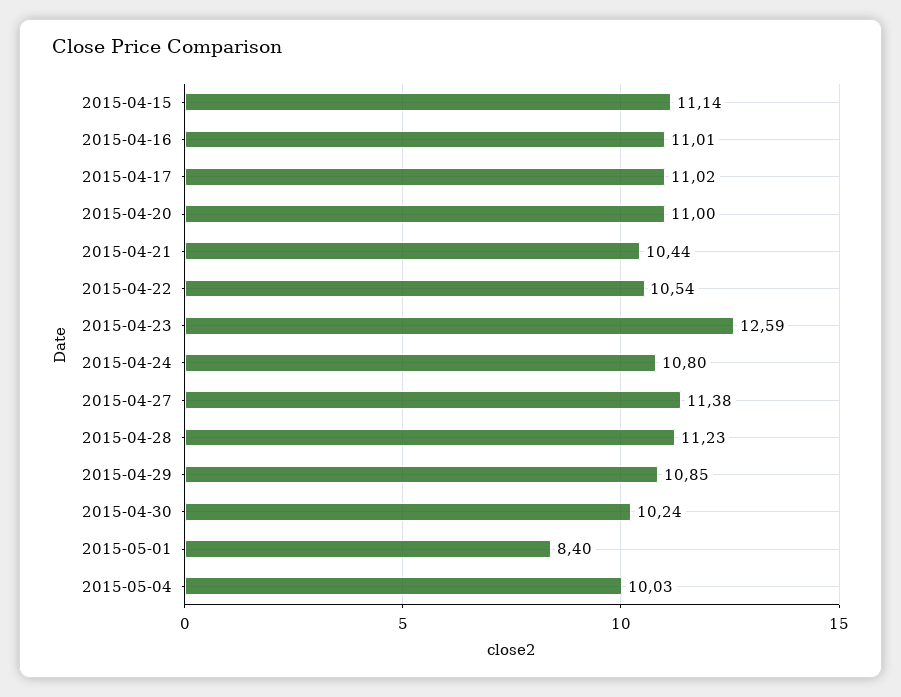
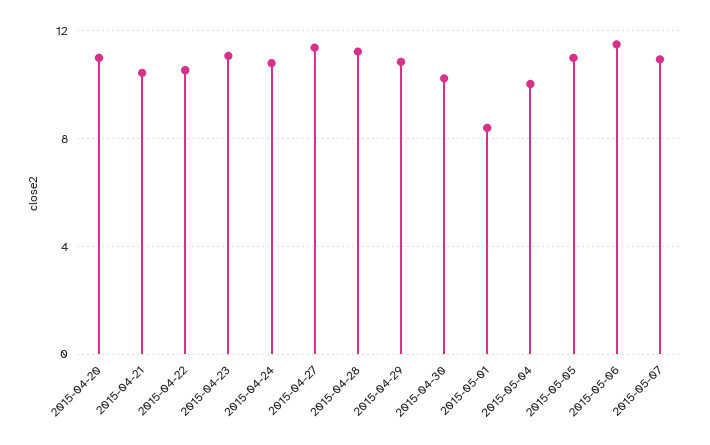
2015-04-15: 11.14 -> none
2015-04-16: 11.01 -> none
2015-04-17: 11.02 -> none
2015-04-23: 12.59 -> 11
2015-05-05: none -> 11
2015-05-06: none -> 11.5
2015-05-07: none -> 11

